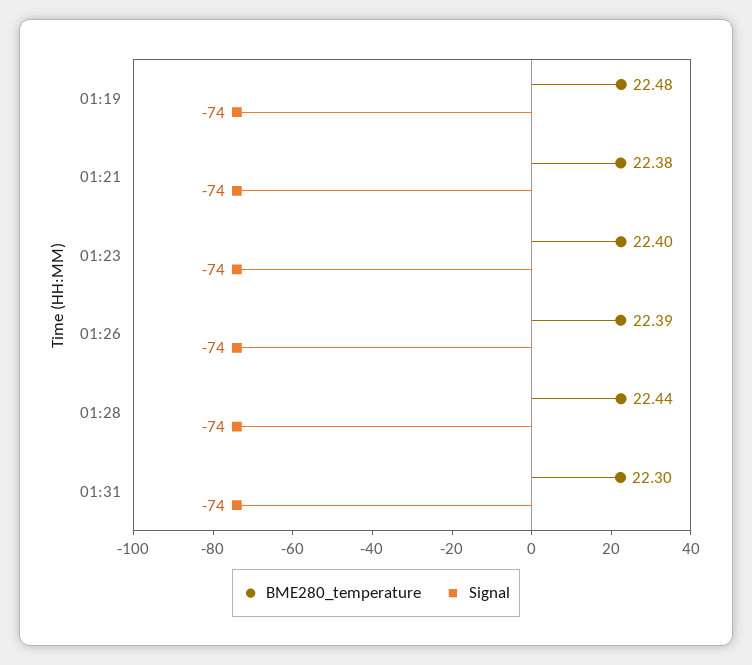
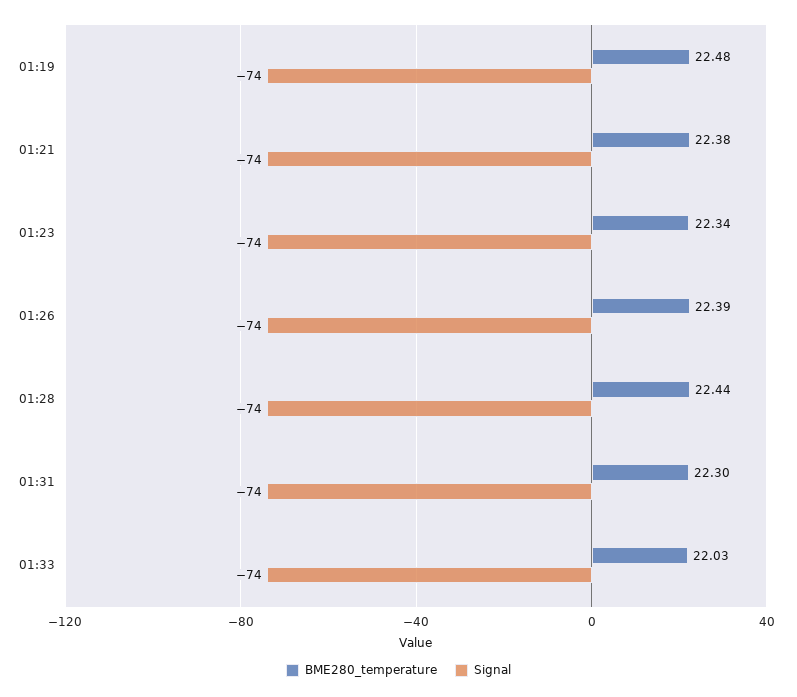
BME280_temperature, 01:23: 22.4 -> 22.34
BME280_temperature, 01:33: none -> 22.03
Signal, 01:33: none -> -74

